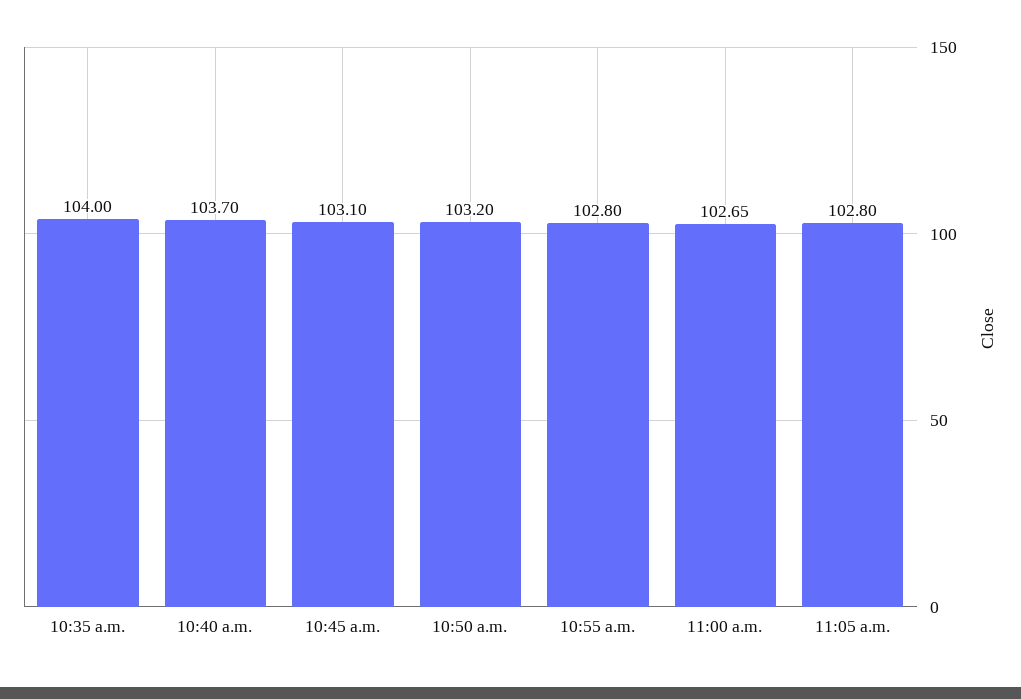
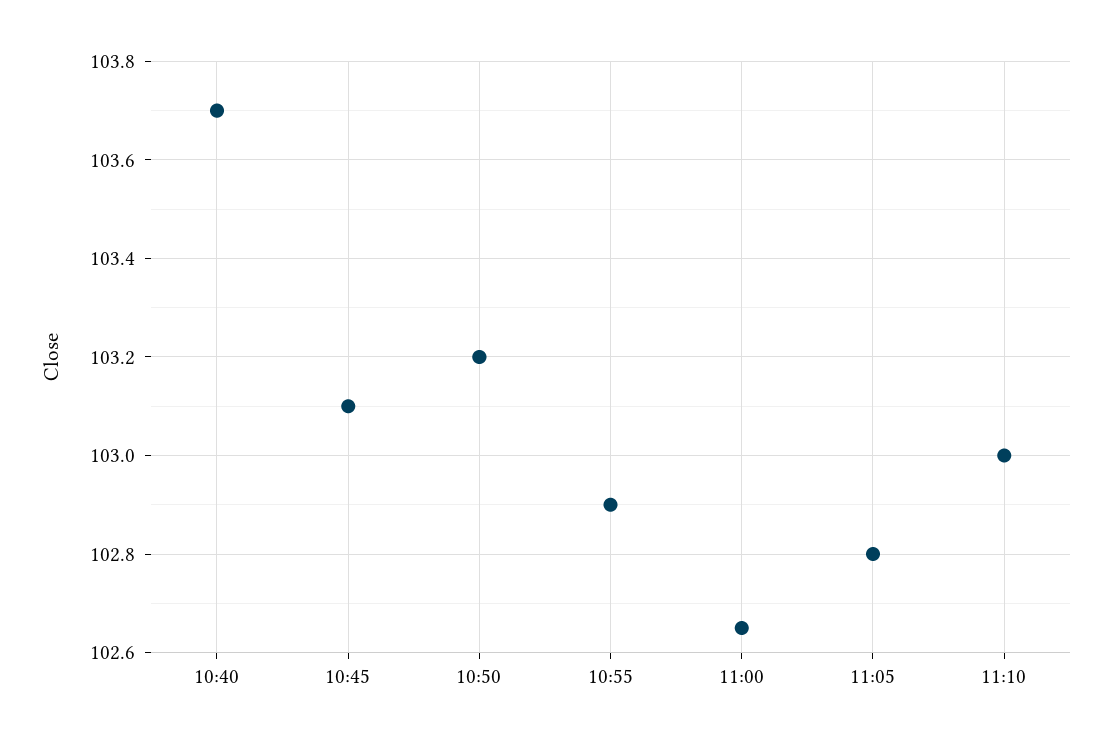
10:35 a.m.: 104 -> none
10:55 a.m.: 102.8 -> 102.9
11:10: none -> 103

